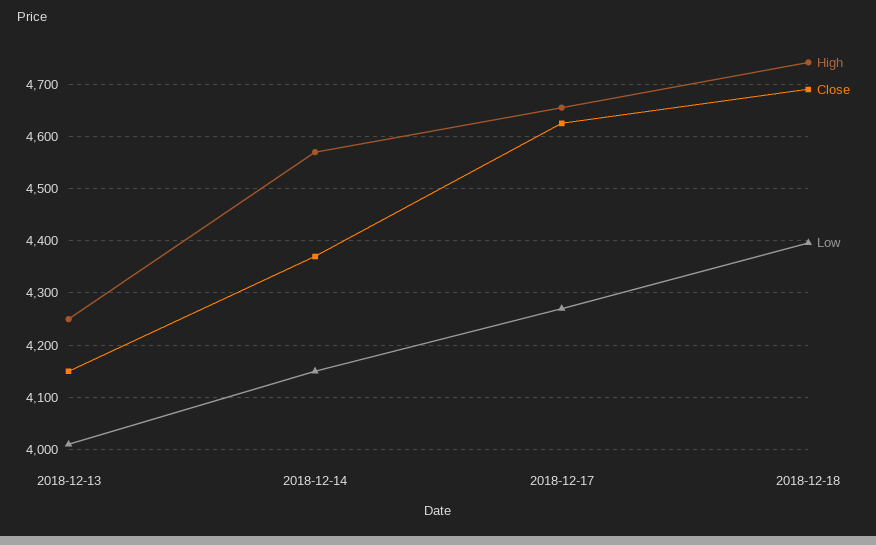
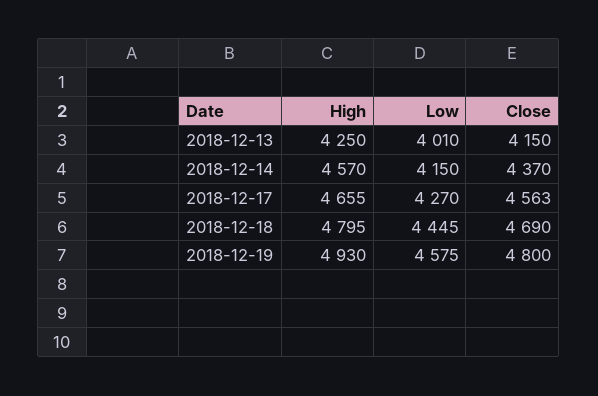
Close, 2018-12-17: 4620 -> 4563
High, 2018-12-18: 4740 -> 4795
Low, 2018-12-18: 4400 -> 4445
High, 2018-12-19: none -> 4930
Low, 2018-12-19: none -> 4575
Close, 2018-12-19: none -> 4800

